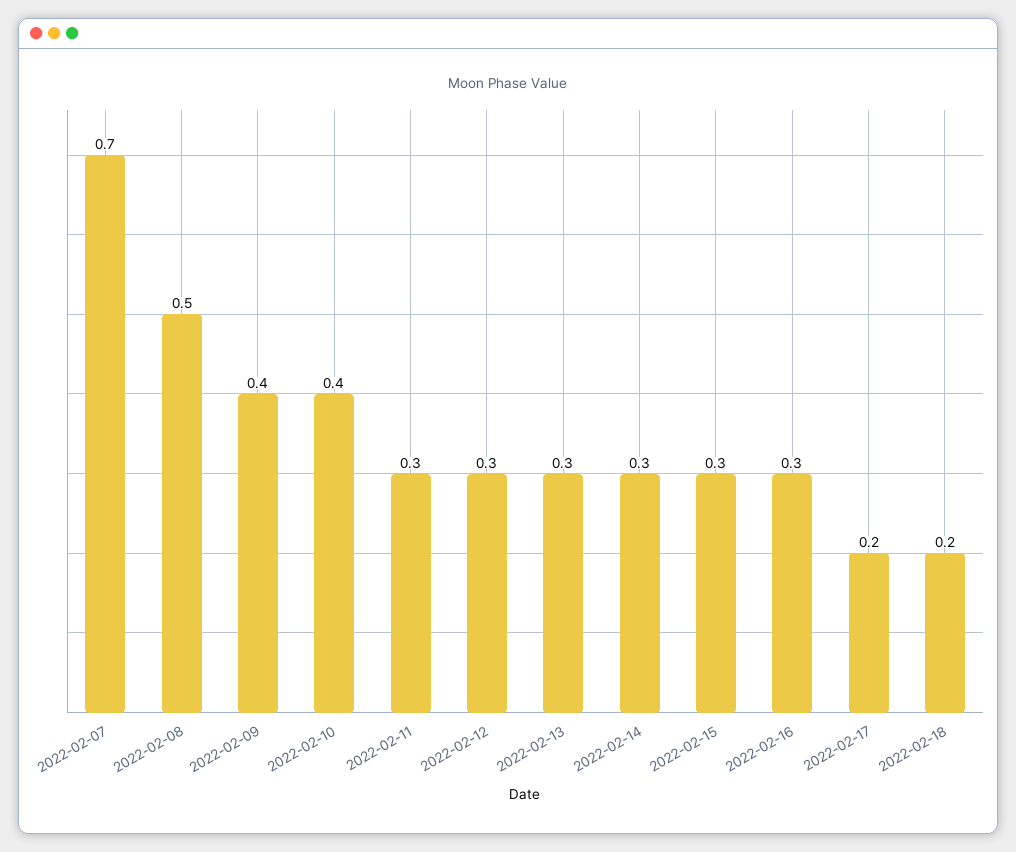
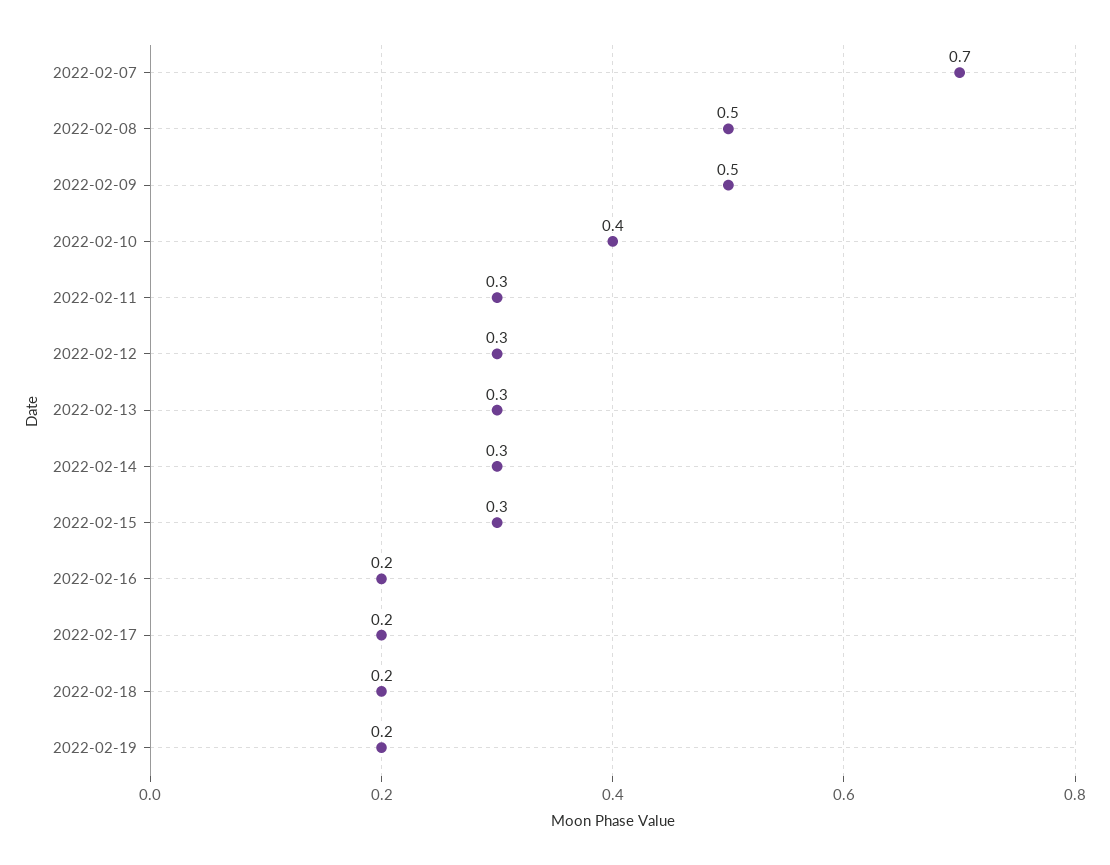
2022-02-09: 0.4 -> 0.5
2022-02-16: 0.3 -> 0.2
2022-02-19: none -> 0.2

